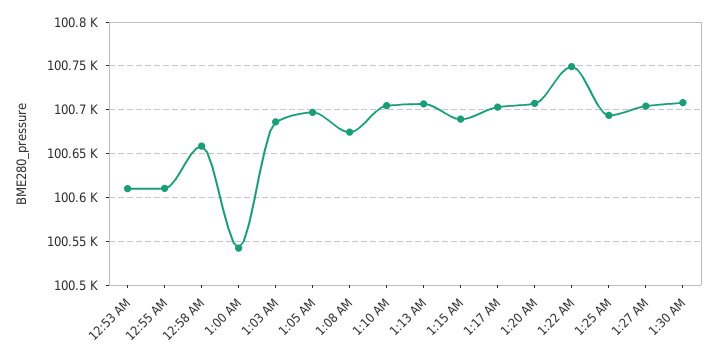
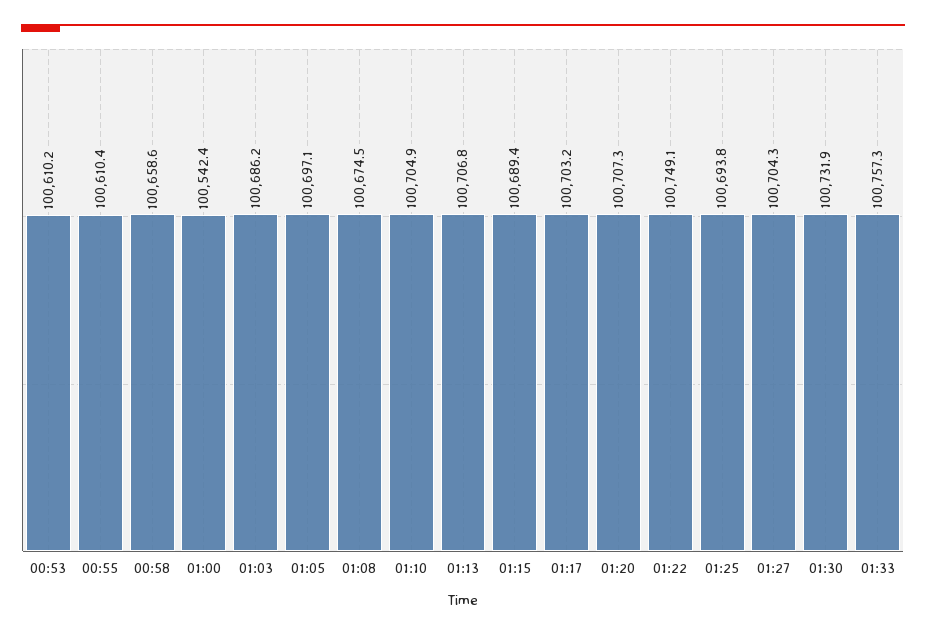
1:30 AM: 100710 -> 100731.9
01:33: none -> 100757.3

